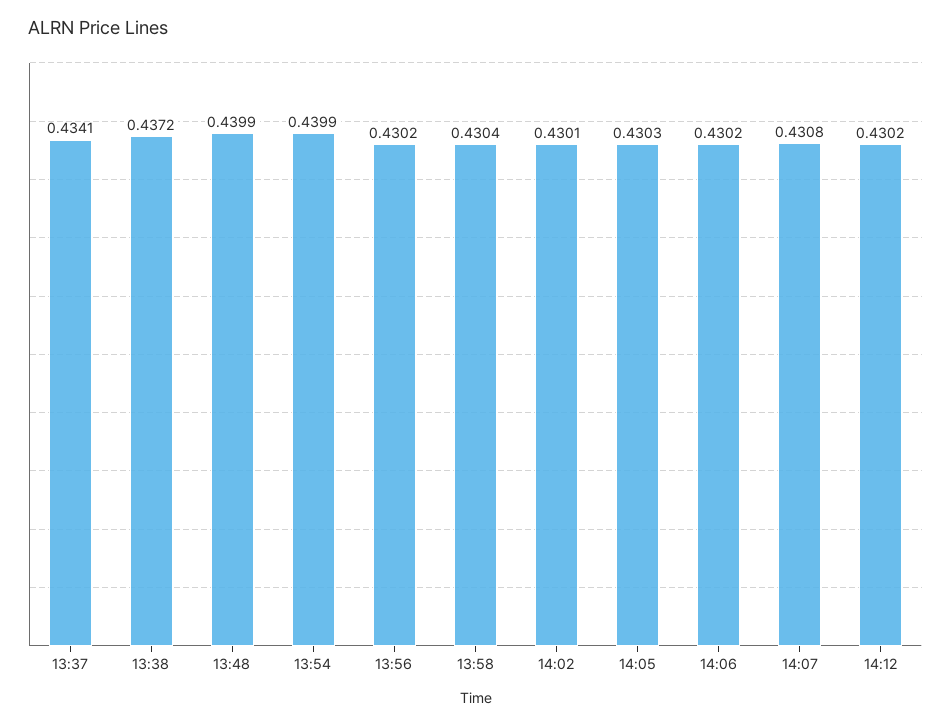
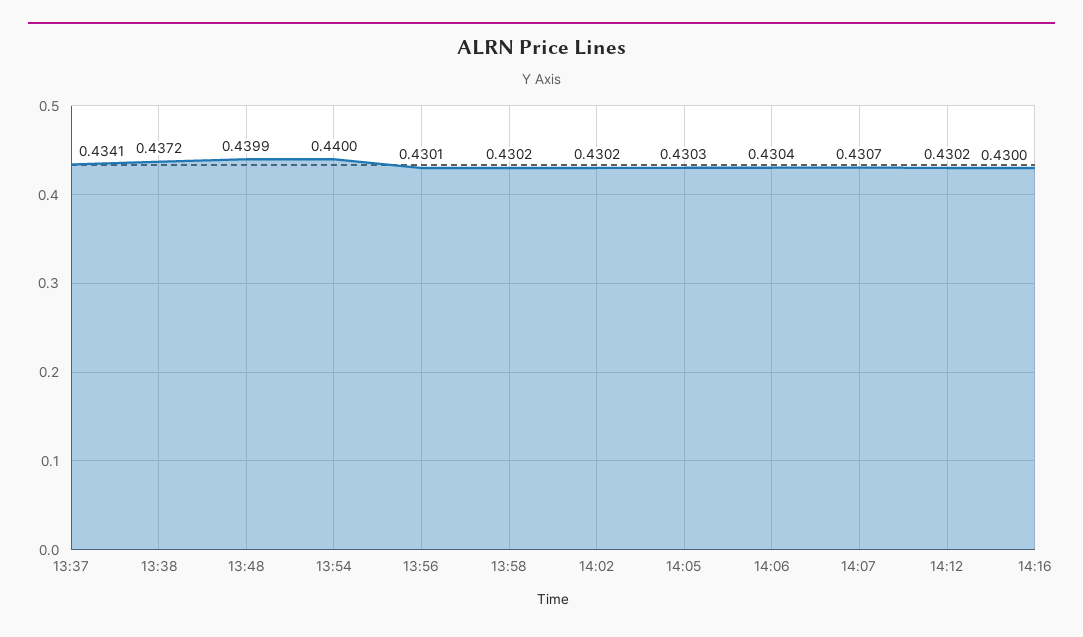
13:54: 0.4399 -> 0.44
13:56: 0.4302 -> 0.4301
13:58: 0.4304 -> 0.4302
14:02: 0.4301 -> 0.4302
14:06: 0.4302 -> 0.4304
14:07: 0.4308 -> 0.4307
14:16: none -> 0.43

